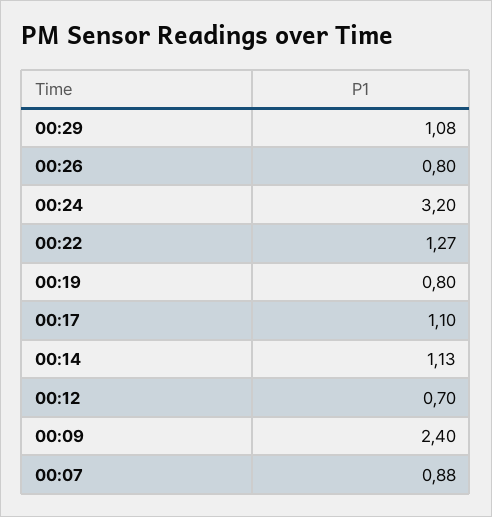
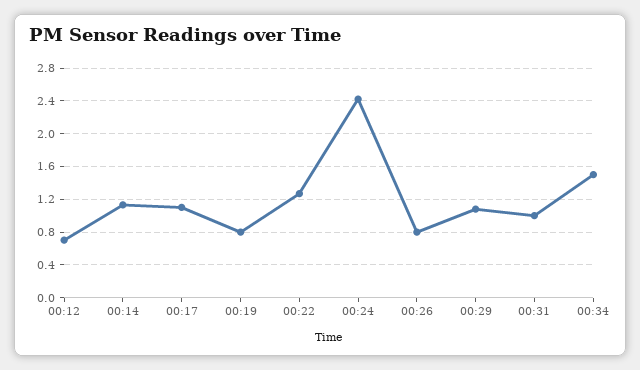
00:24: 3.2 -> 2.4
00:09: 2.4 -> none
00:07: 0.88 -> none
00:31: none -> 1
00:34: none -> 1.5

